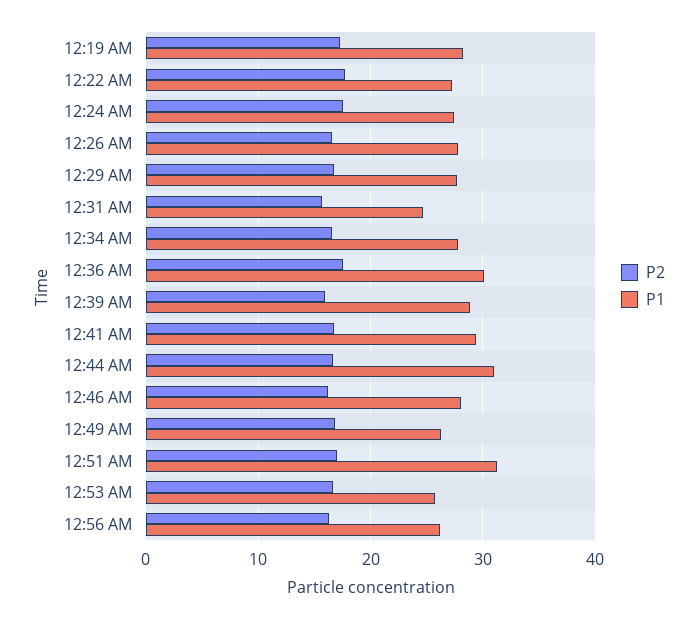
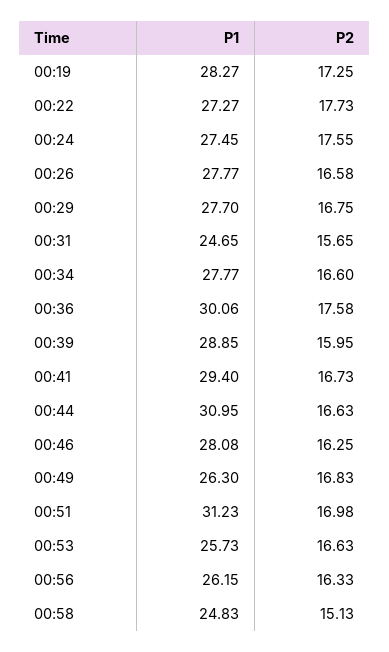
P1, 00:58: none -> 24.83
P2, 00:58: none -> 15.13

